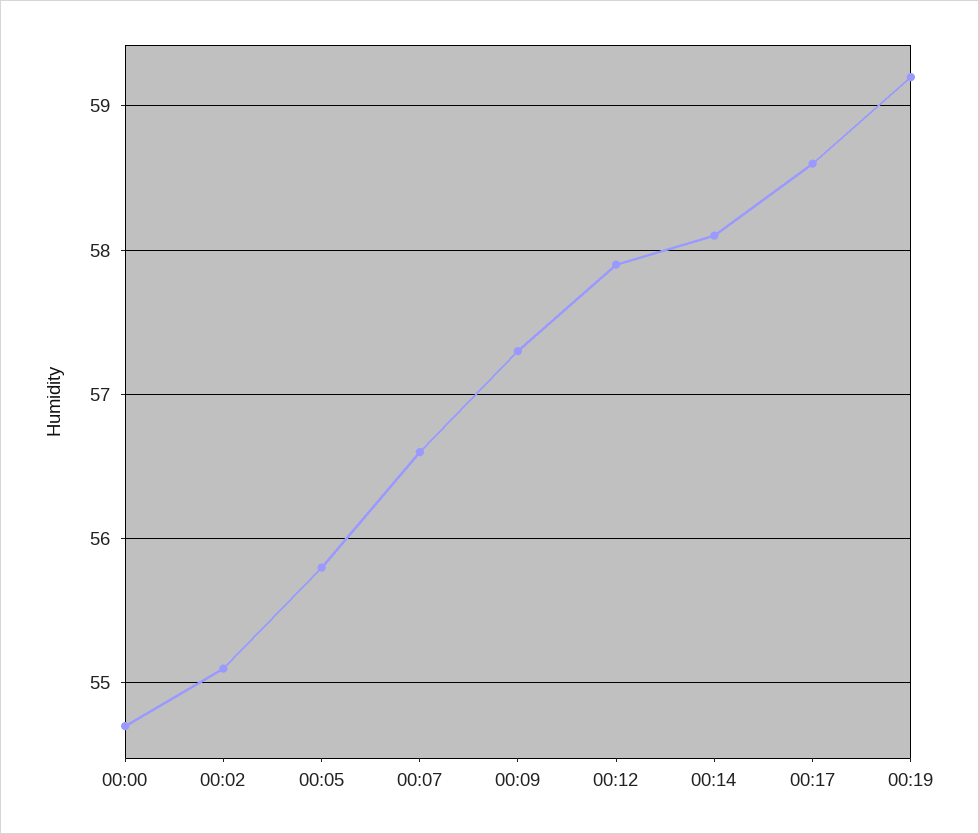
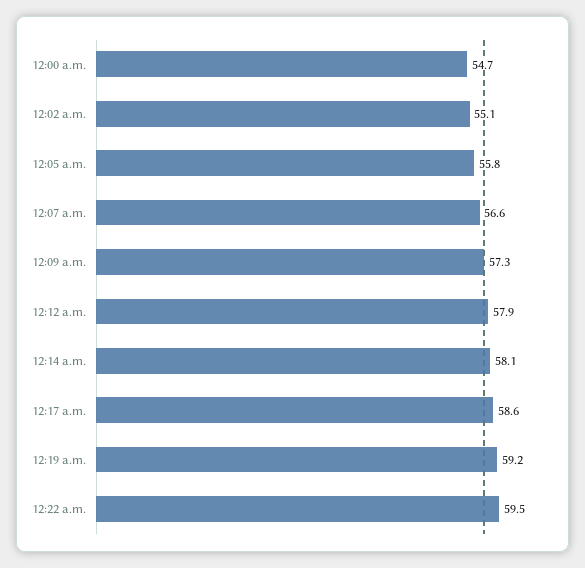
12:22 a.m.: none -> 59.5

